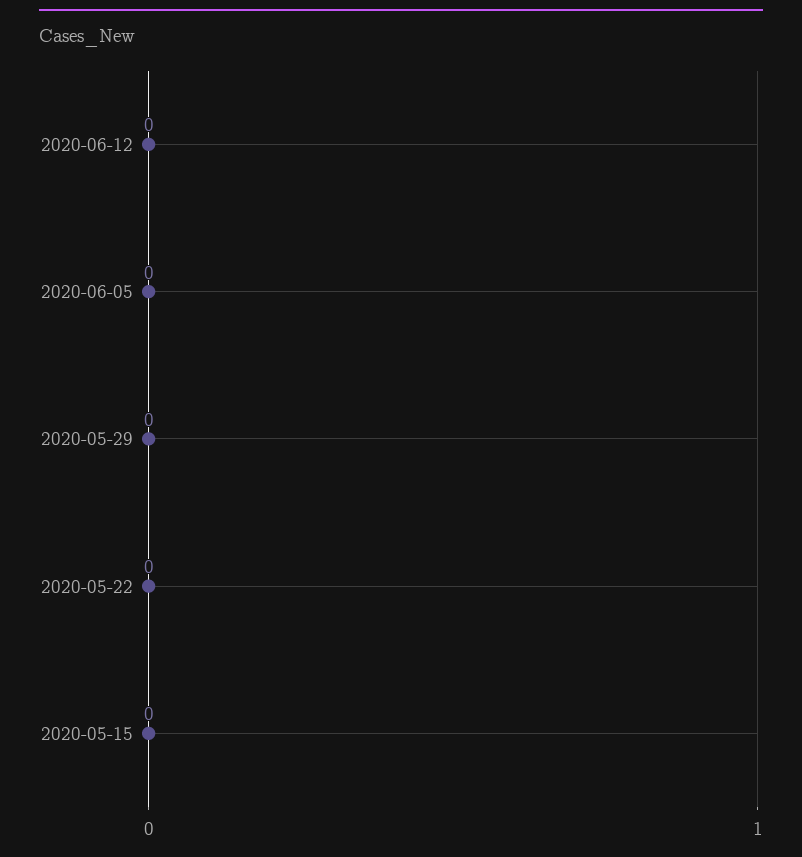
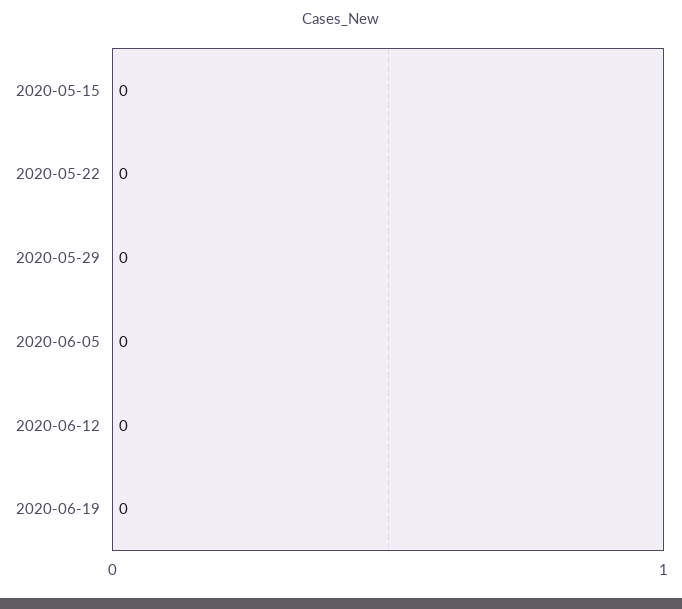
2020-06-19: none -> 0

